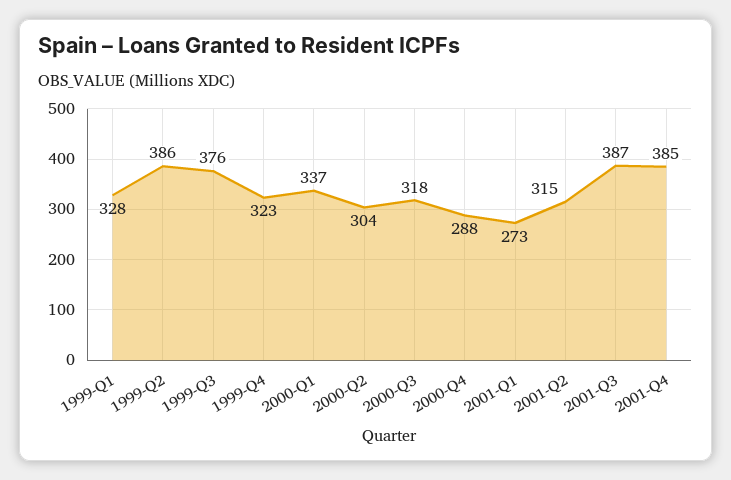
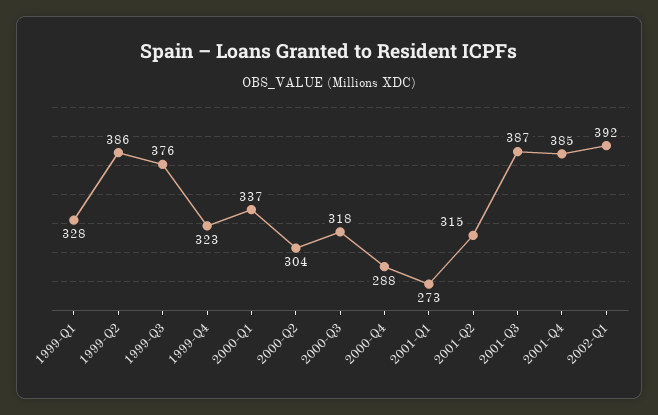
2002-Q1: none -> 392

